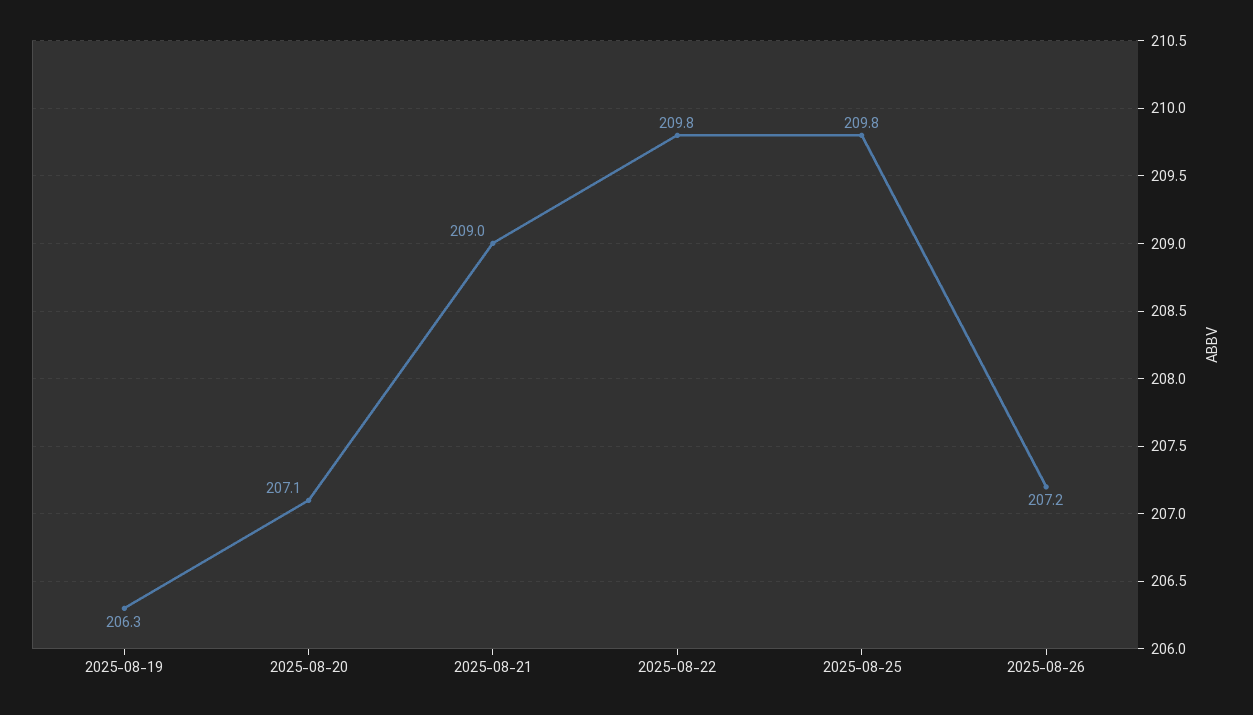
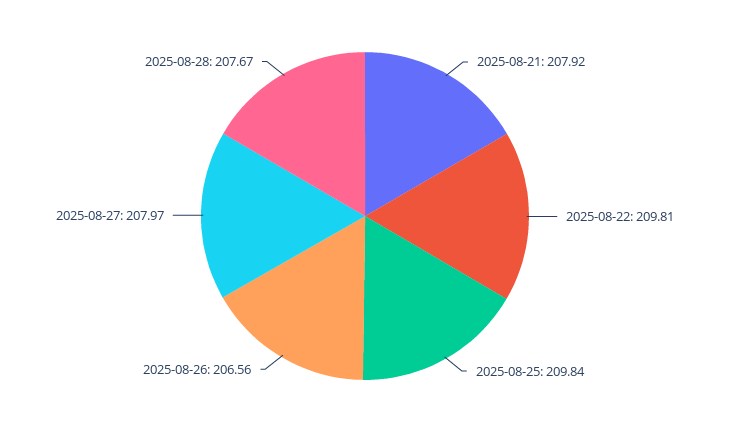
2025-08-19: 206.3 -> none
2025-08-20: 207.1 -> none
2025-08-21: 209 -> 207.92
2025-08-26: 207.2 -> 206.56
2025-08-27: none -> 207.97
2025-08-28: none -> 207.67

